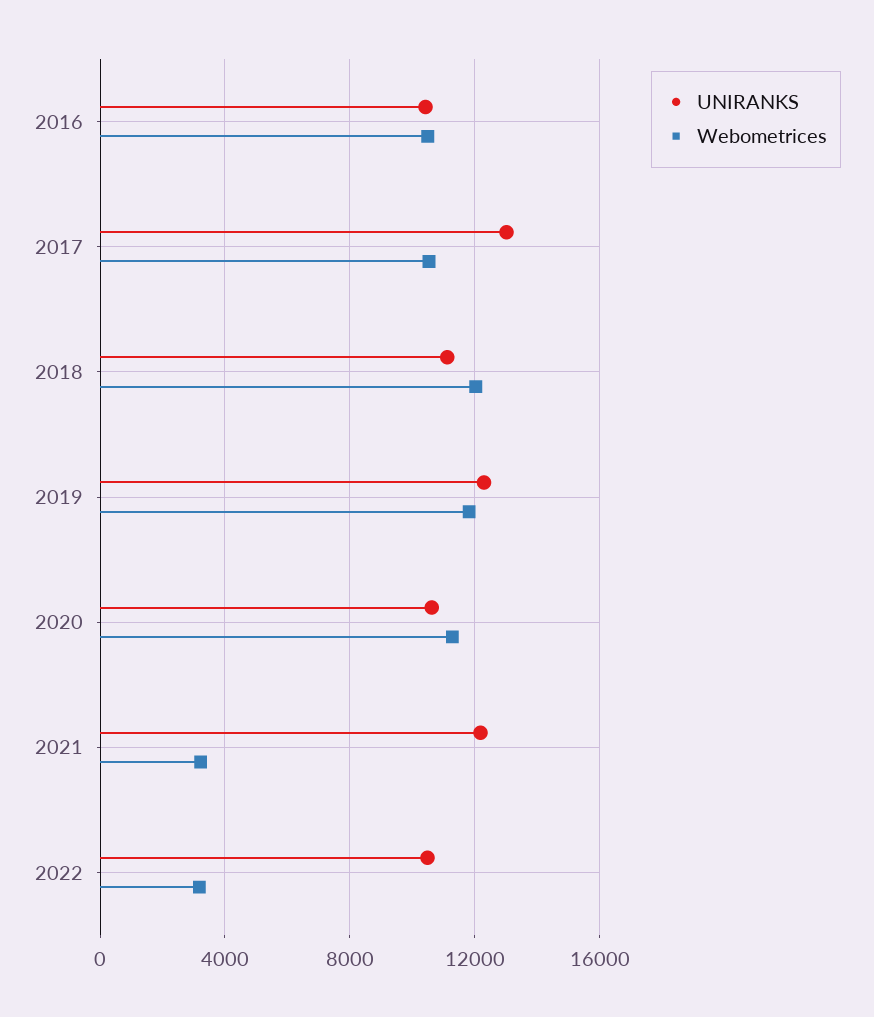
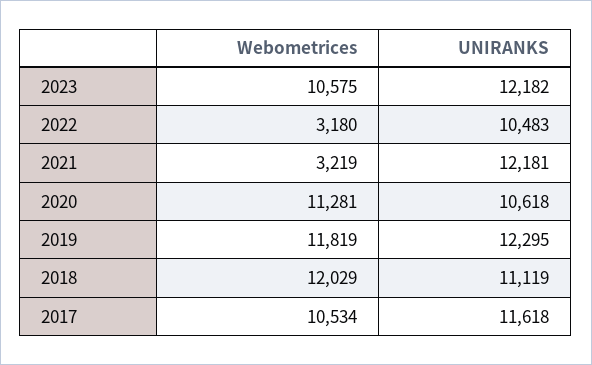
UNIRANKS, 2016: 10500 -> none
Webometrices, 2016: 10500 -> none
UNIRANKS, 2017: 13000 -> 11618
Webometrices, 2023: none -> 10575
UNIRANKS, 2023: none -> 12182

